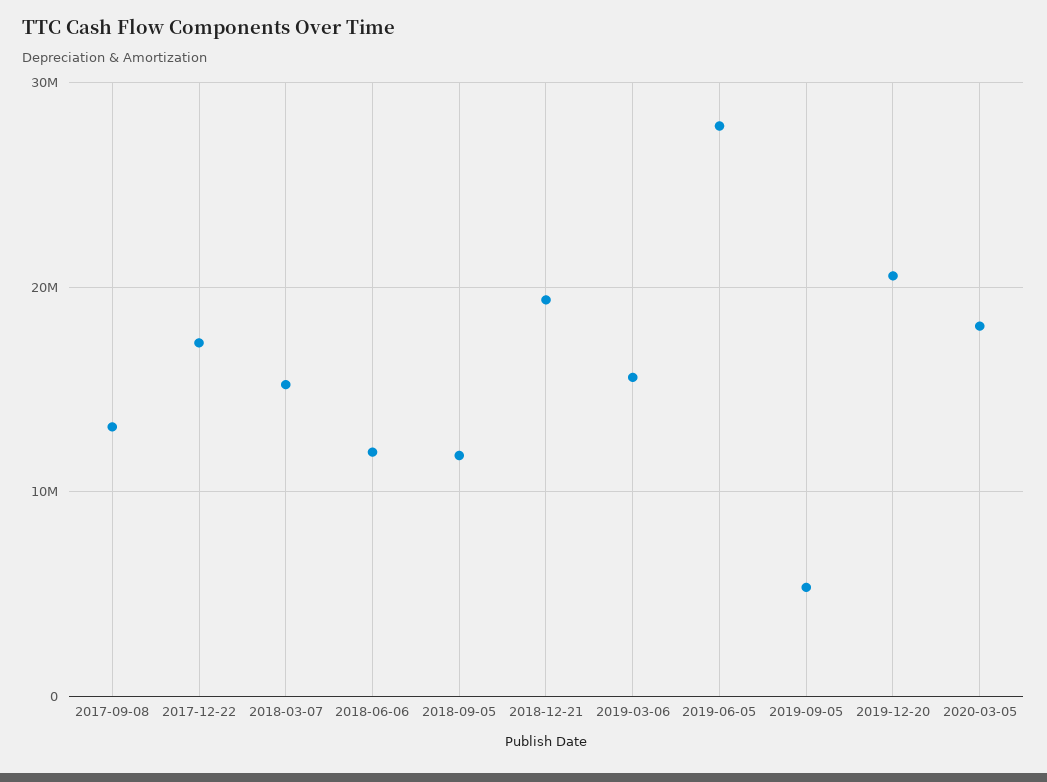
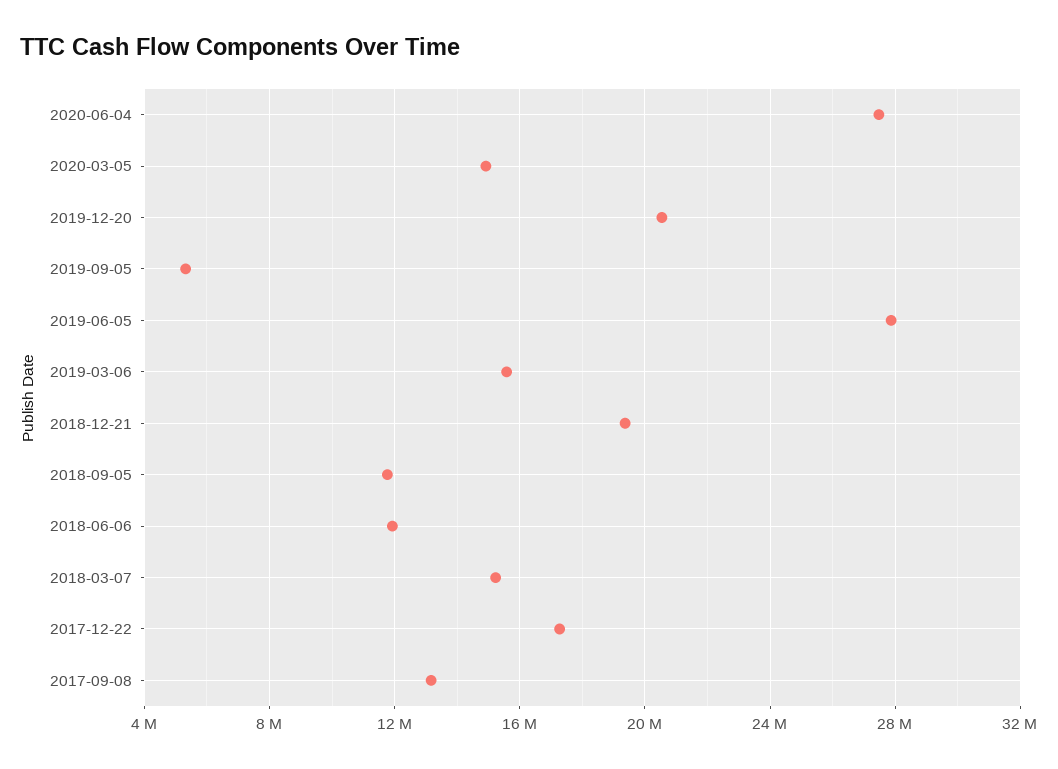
2020-03-05: 18000000 -> 15000000
2020-06-04: none -> 27500000

